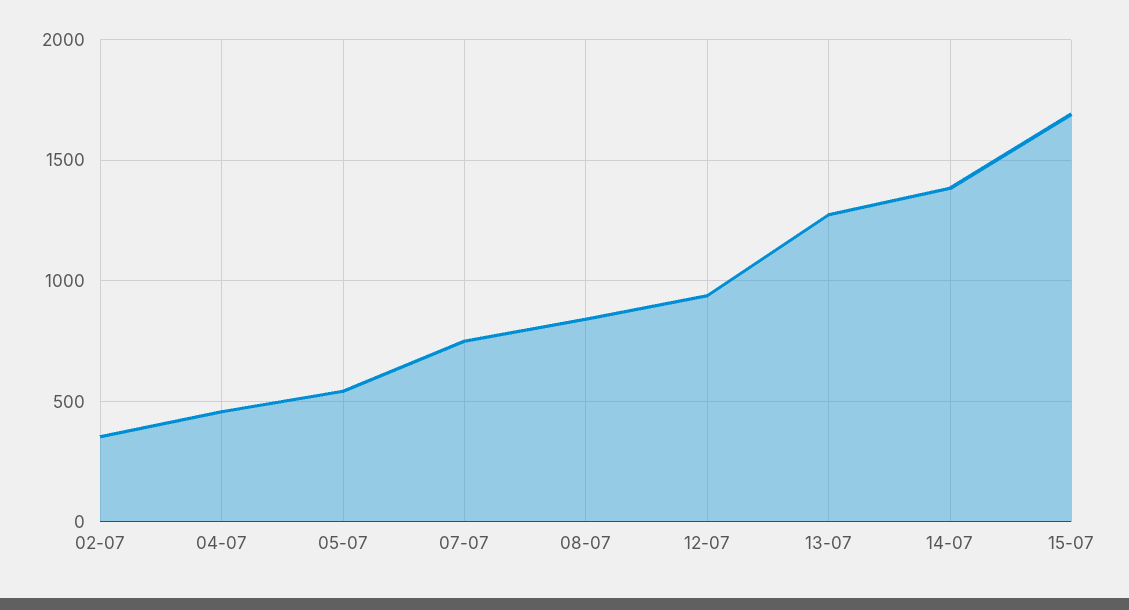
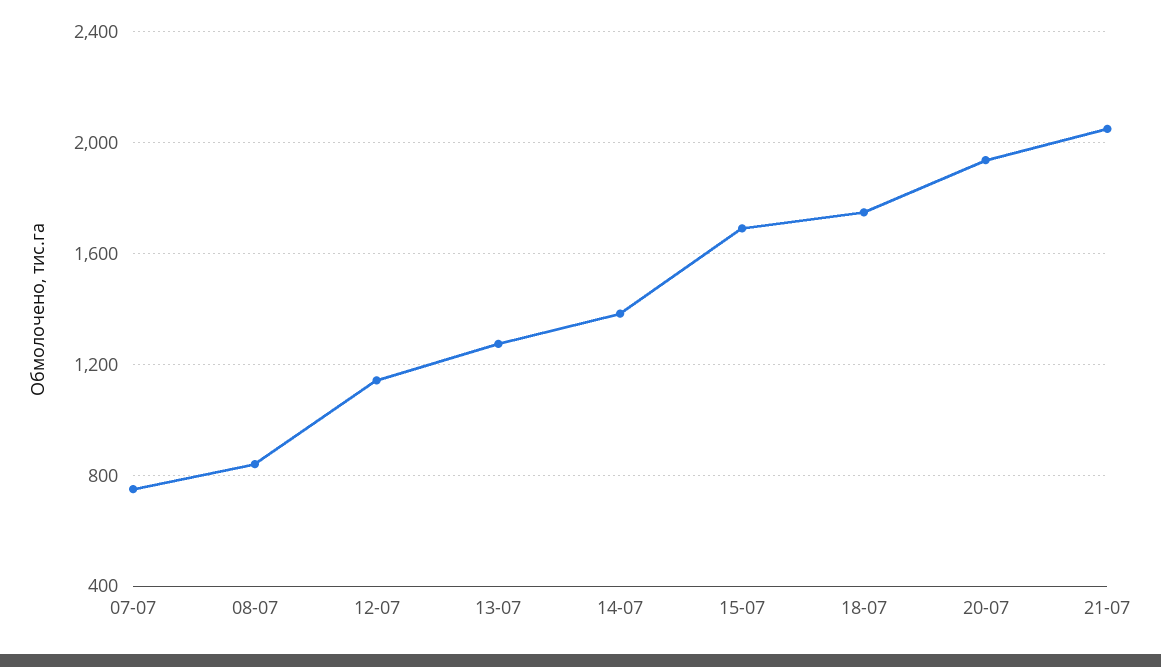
02-07: 350 -> none
04-07: 450 -> none
05-07: 550 -> none
12-07: 950 -> 1150
18-07: none -> 1750
20-07: none -> 1950
21-07: none -> 2050

